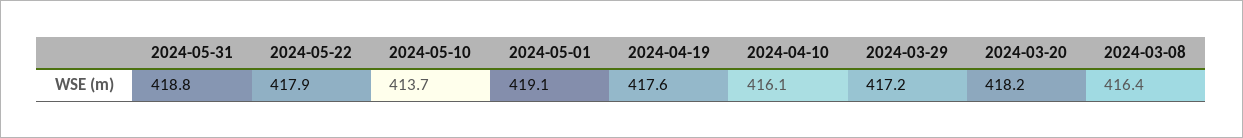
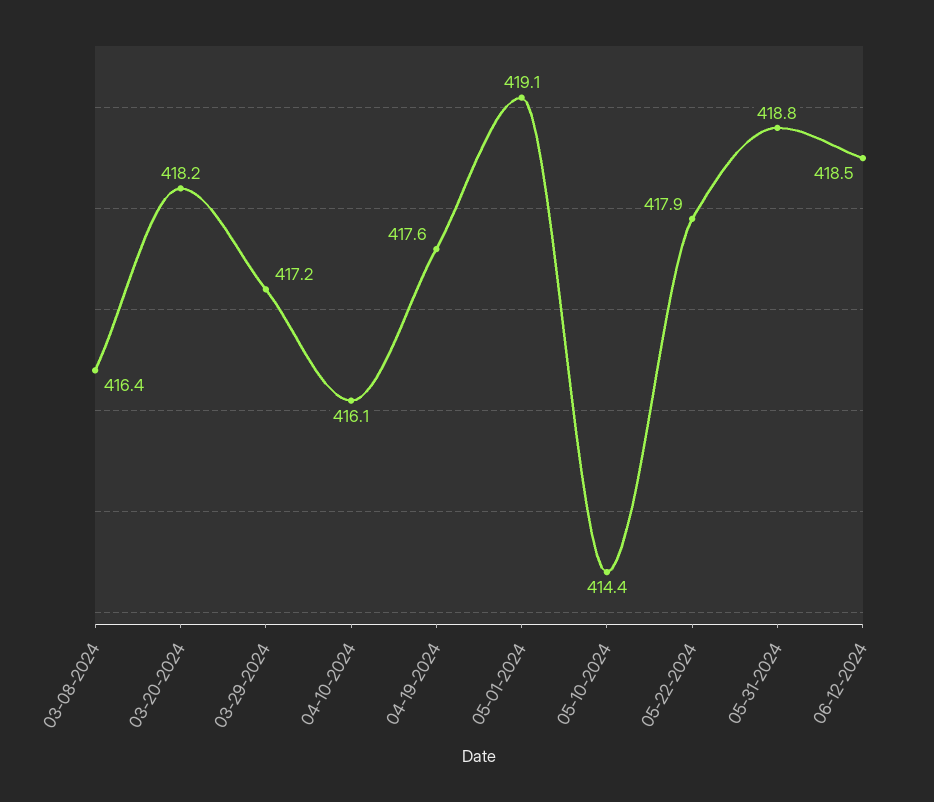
2024-05-10: 413.7 -> 414.4
06-12-2024: none -> 418.5

